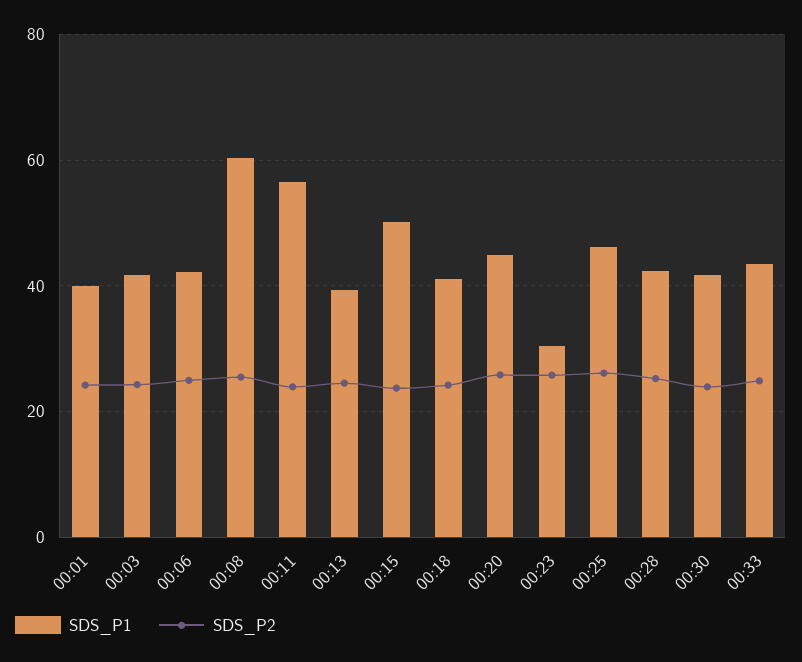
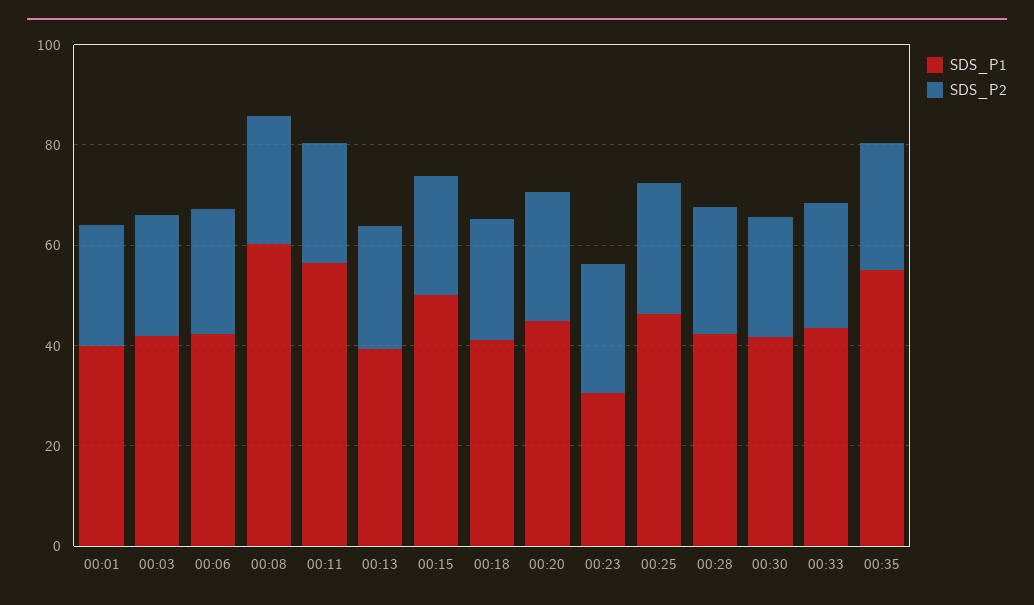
SDS_P1, 00:35: none -> 55
SDS_P2, 00:35: none -> 25

